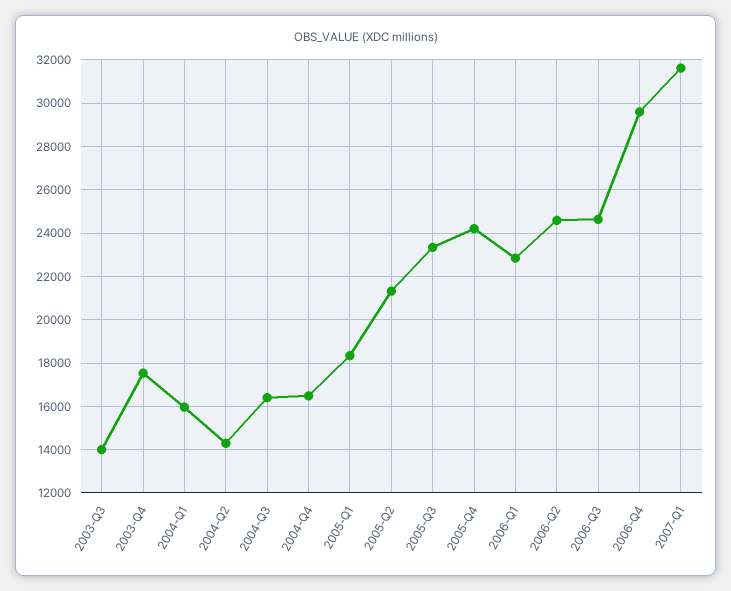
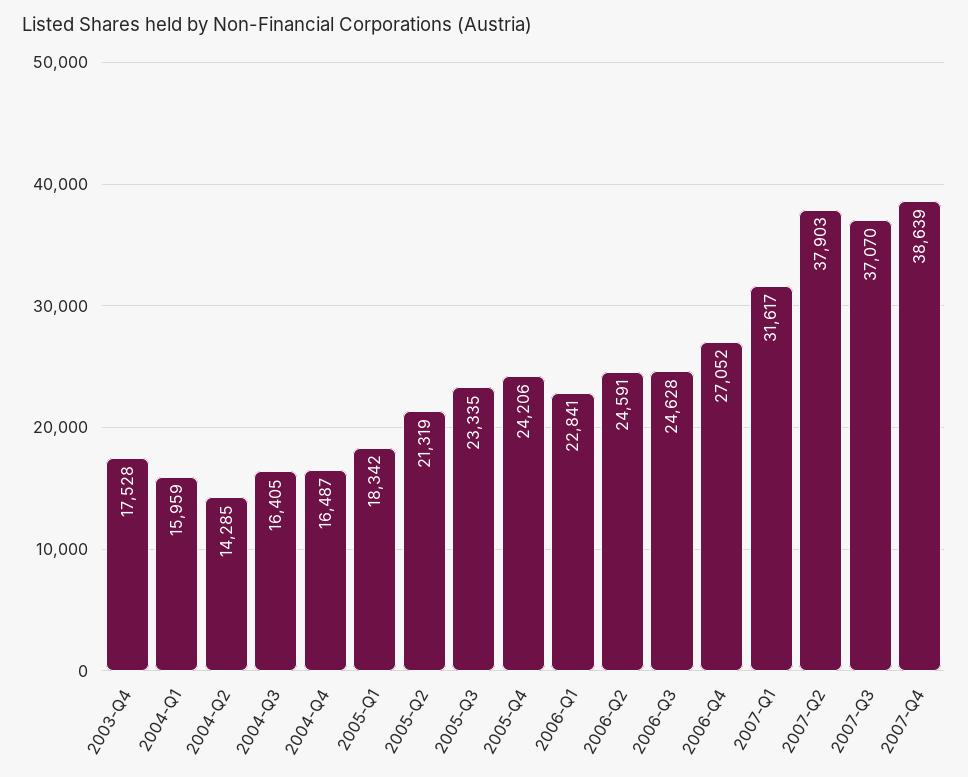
2003-Q3: 14000 -> none
2006-Q4: 29500 -> 27052
2007-Q2: none -> 37903
2007-Q3: none -> 37070
2007-Q4: none -> 38639

